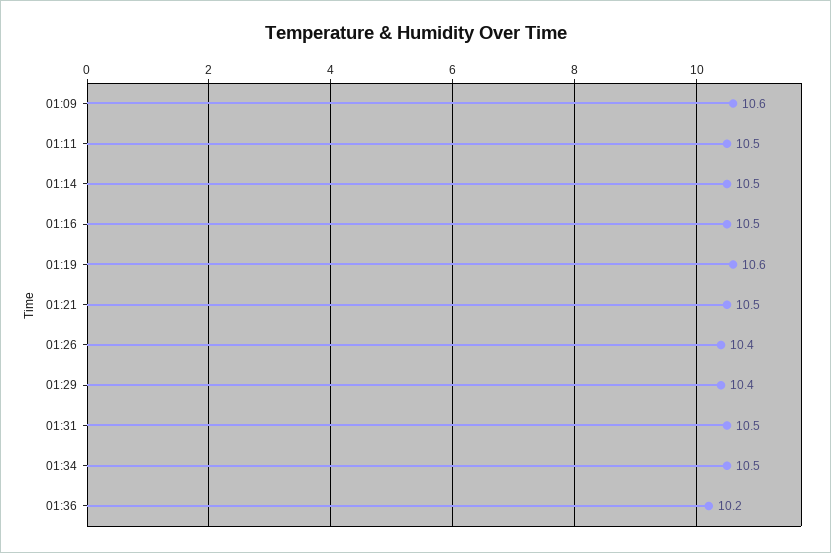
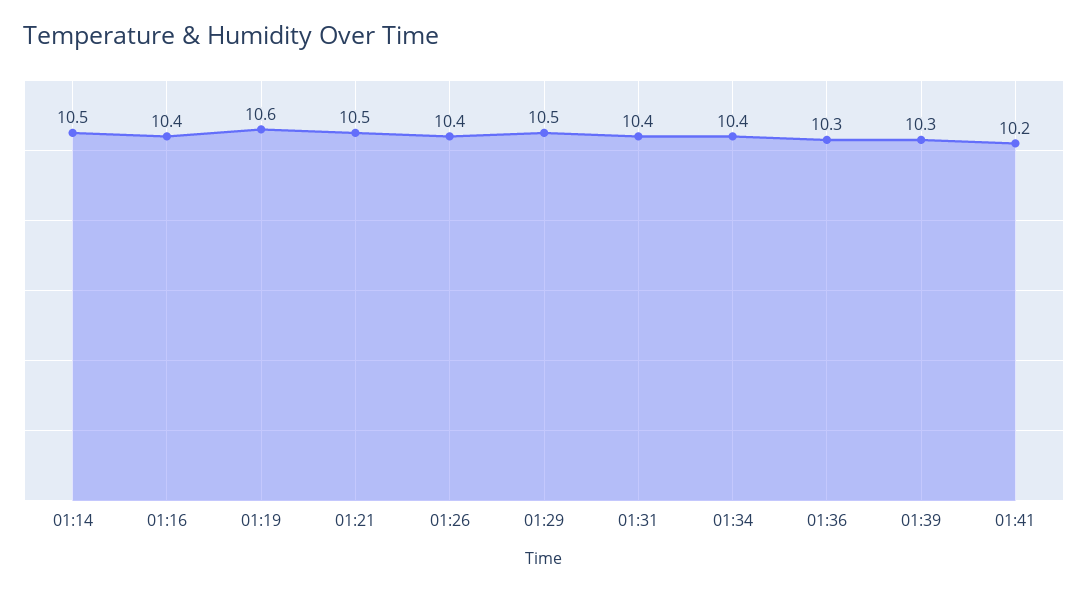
01:09: 10.6 -> none
01:11: 10.5 -> none
01:16: 10.5 -> 10.4
01:29: 10.4 -> 10.5
01:31: 10.5 -> 10.4
01:34: 10.5 -> 10.4
01:36: 10.2 -> 10.3
01:39: none -> 10.3
01:41: none -> 10.2

